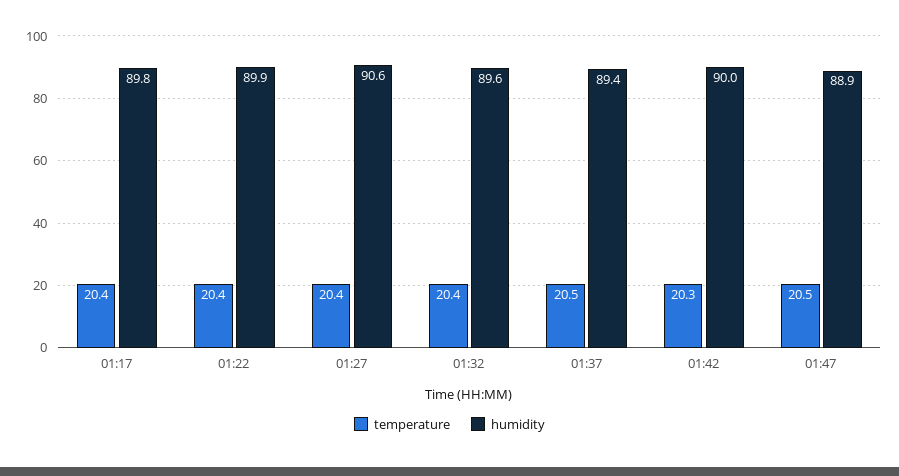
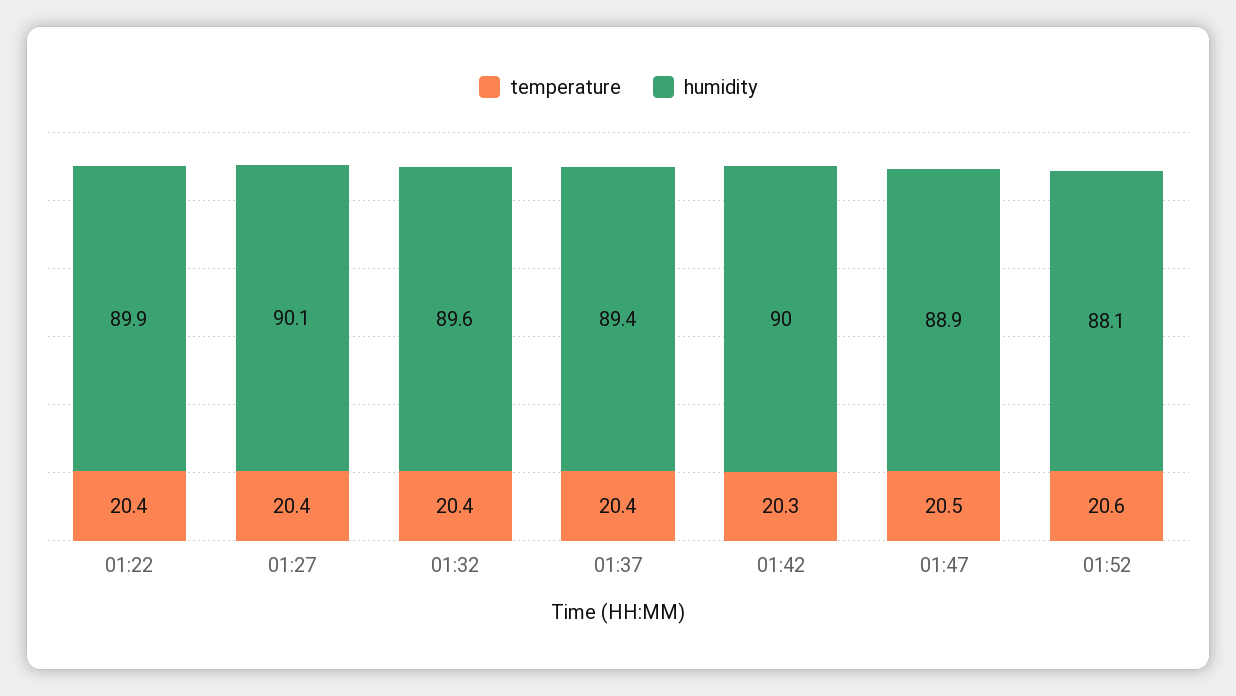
temperature, 01:17: 20.4 -> none
humidity, 01:17: 89.8 -> none
humidity, 01:27: 90.6 -> 90.1
temperature, 01:37: 20.5 -> 20.4
temperature, 01:52: none -> 20.6
humidity, 01:52: none -> 88.1

